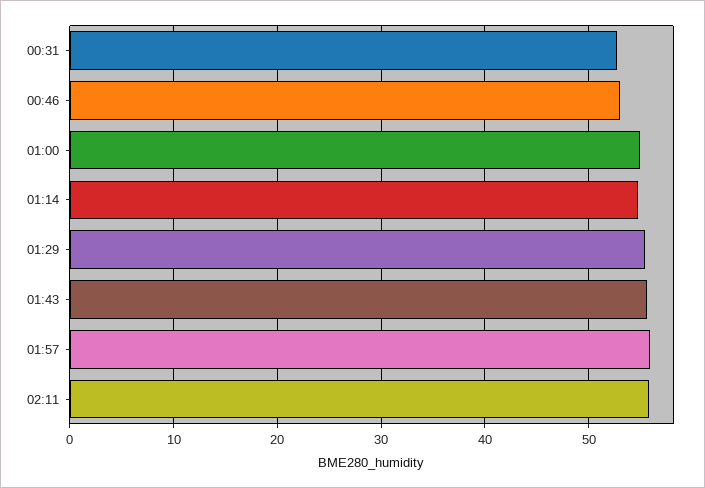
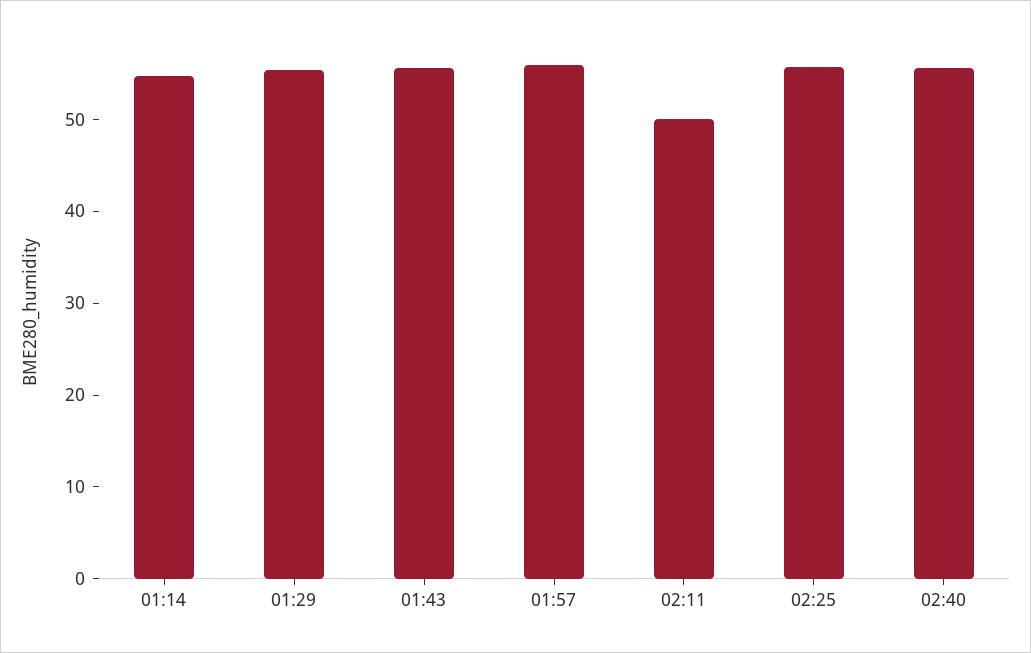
00:31: 53 -> none
00:46: 53 -> none
01:00: 55 -> none
02:11: 56 -> 50
02:25: none -> 56
02:40: none -> 56

